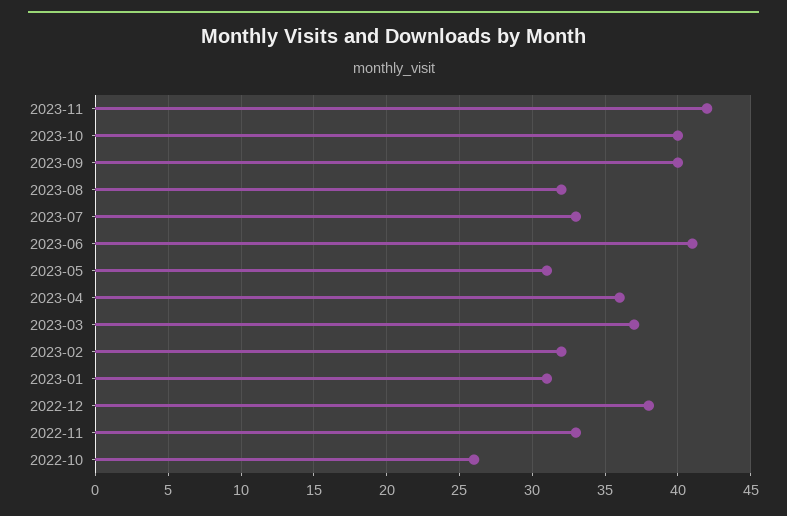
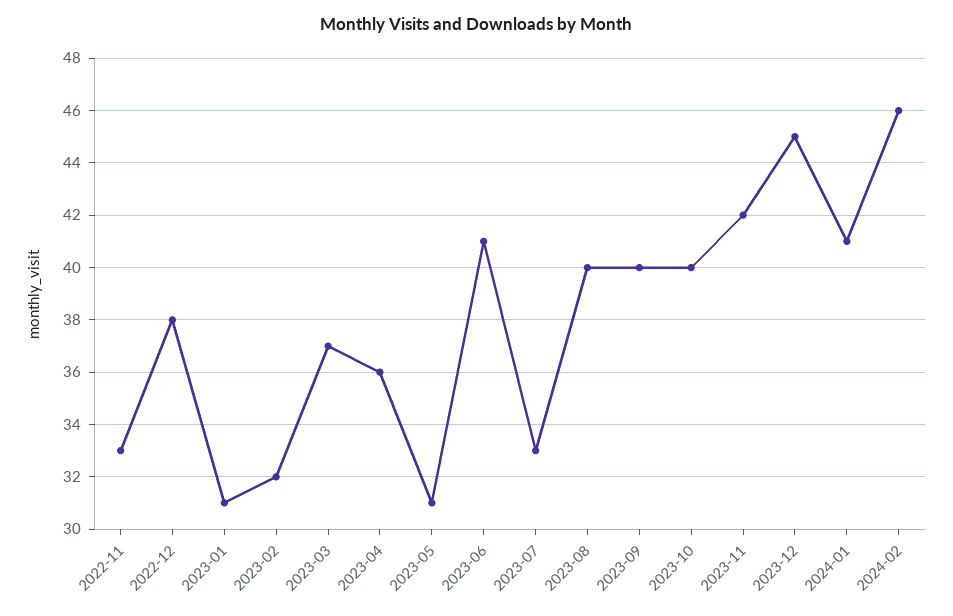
2023-08: 32 -> 40
2022-10: 26 -> none
2023-12: none -> 45
2024-01: none -> 41
2024-02: none -> 46

